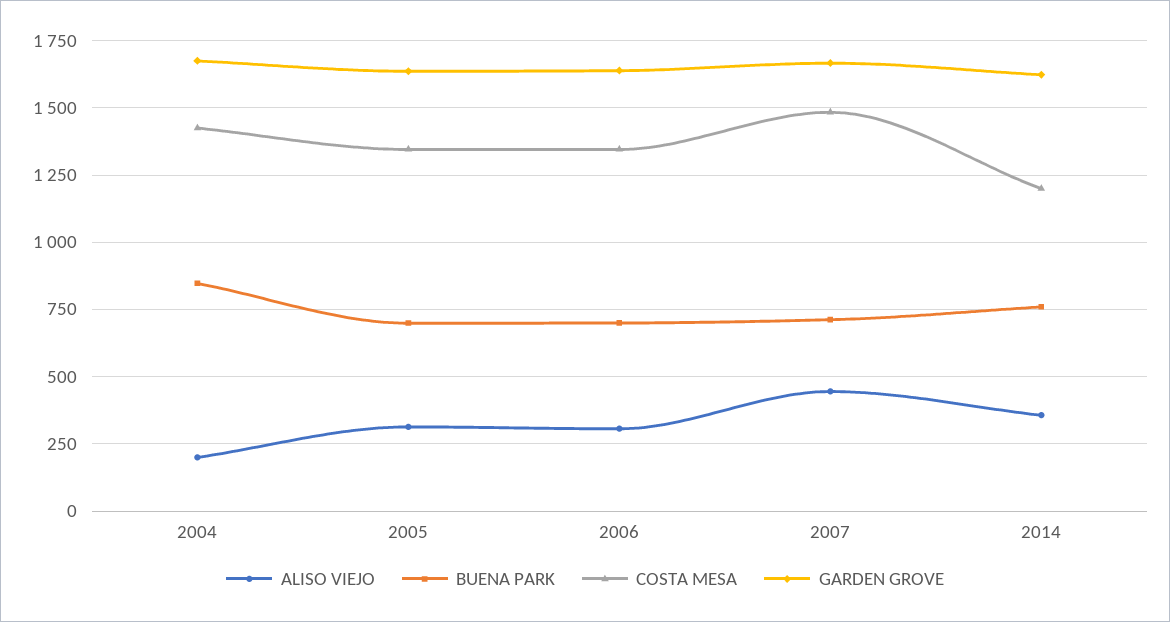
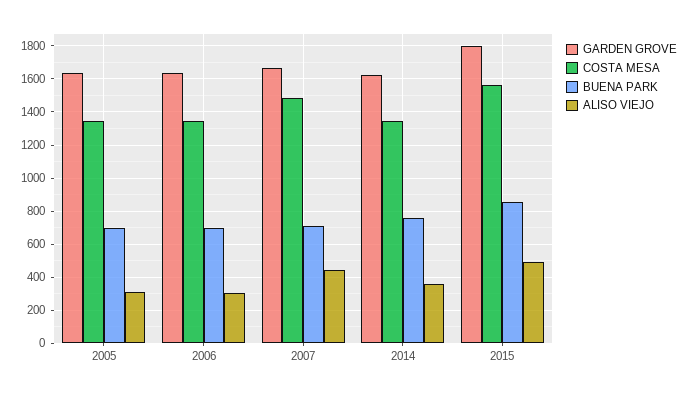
ALISO VIEJO, 2004: 200 -> none
BUENA PARK, 2004: 850 -> none
COSTA MESA, 2004: 1425 -> none
GARDEN GROVE, 2004: 1675 -> none
COSTA MESA, 2014: 1200 -> 1350
GARDEN GROVE, 2015: none -> 1800
COSTA MESA, 2015: none -> 1550
BUENA PARK, 2015: none -> 850
ALISO VIEJO, 2015: none -> 500

